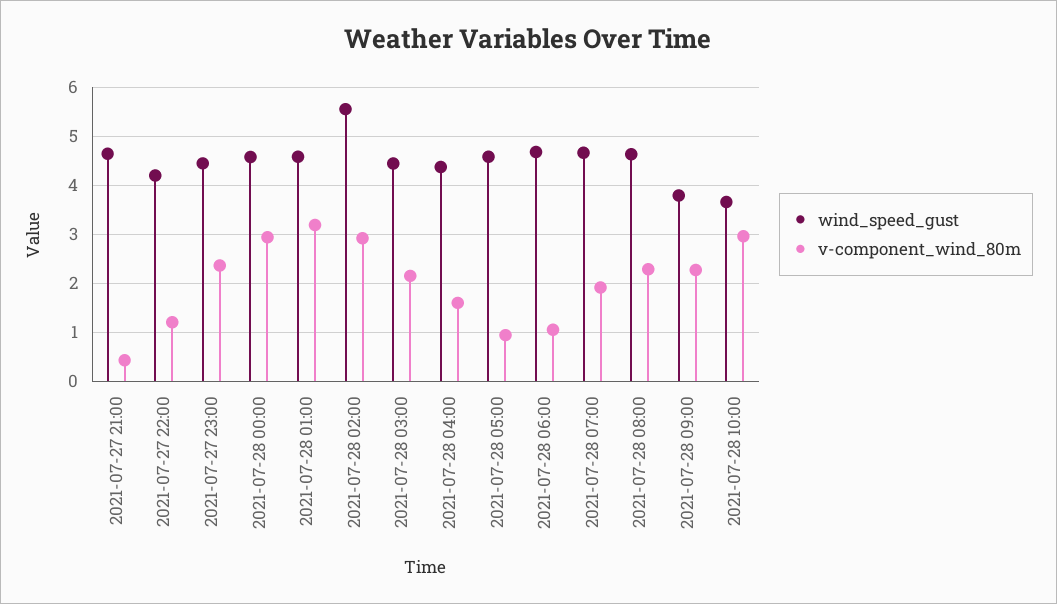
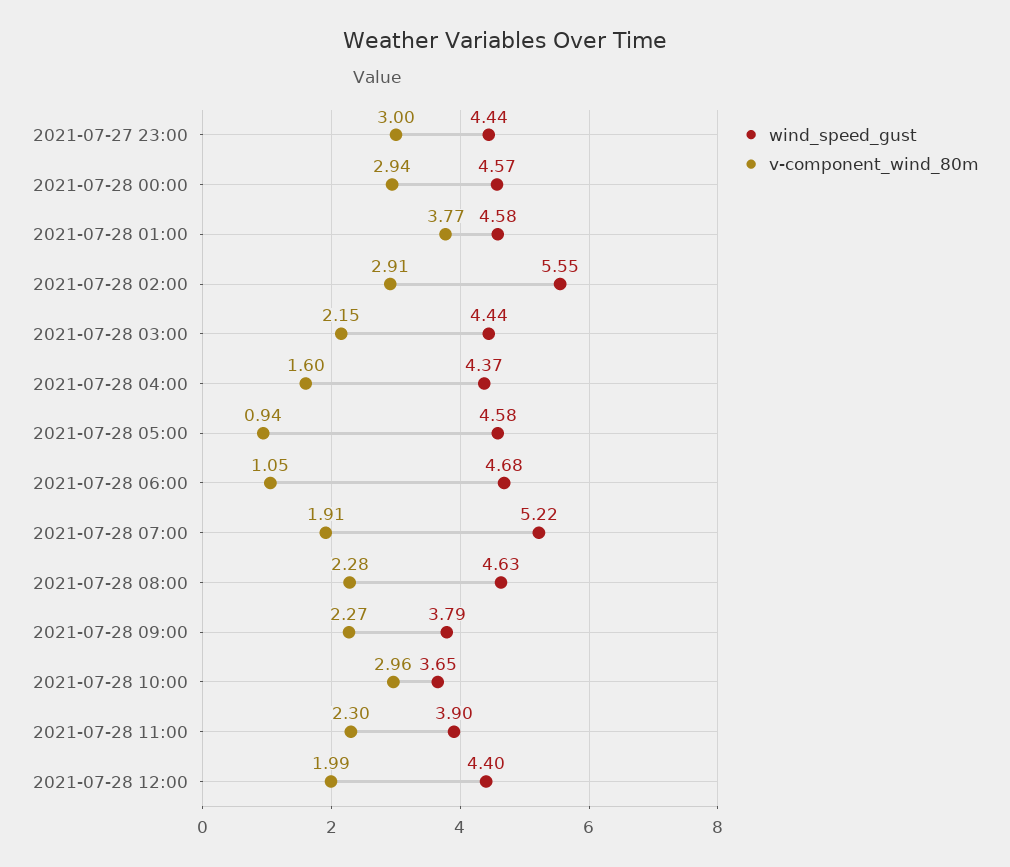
wind_speed_gust, 2021-07-27 21:00: 4.6 -> none
v-component_wind_80m, 2021-07-27 21:00: 0.4 -> none
wind_speed_gust, 2021-07-27 22:00: 4.2 -> none
v-component_wind_80m, 2021-07-27 22:00: 1.2 -> none
v-component_wind_80m, 2021-07-27 23:00: 2.4 -> 3
v-component_wind_80m, 2021-07-28 01:00: 3.2 -> 3.77
wind_speed_gust, 2021-07-28 07:00: 4.6 -> 5.22
wind_speed_gust, 2021-07-28 11:00: none -> 3.9
v-component_wind_80m, 2021-07-28 11:00: none -> 2.3
wind_speed_gust, 2021-07-28 12:00: none -> 4.4
v-component_wind_80m, 2021-07-28 12:00: none -> 1.99

